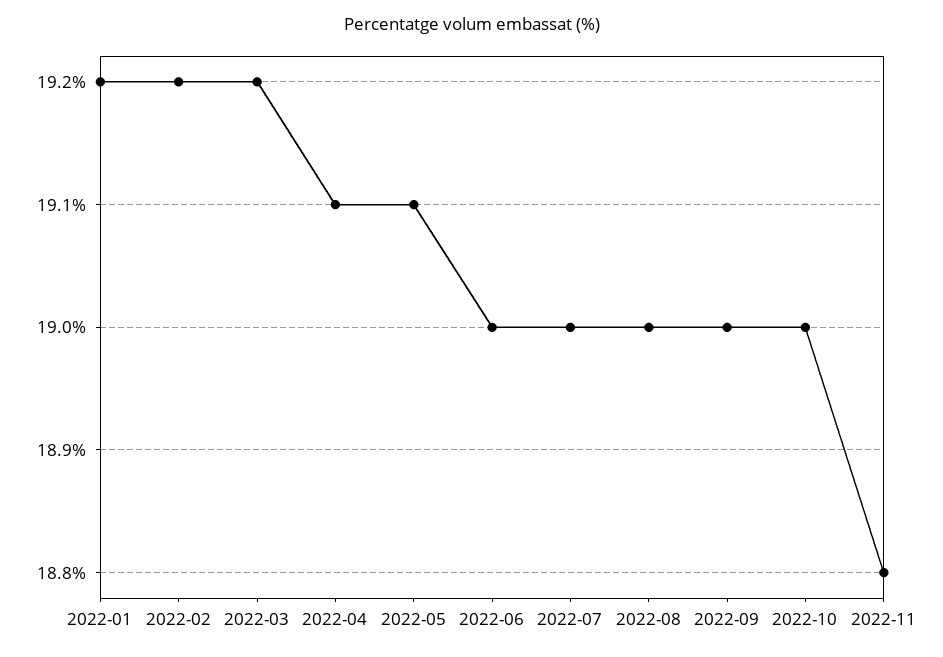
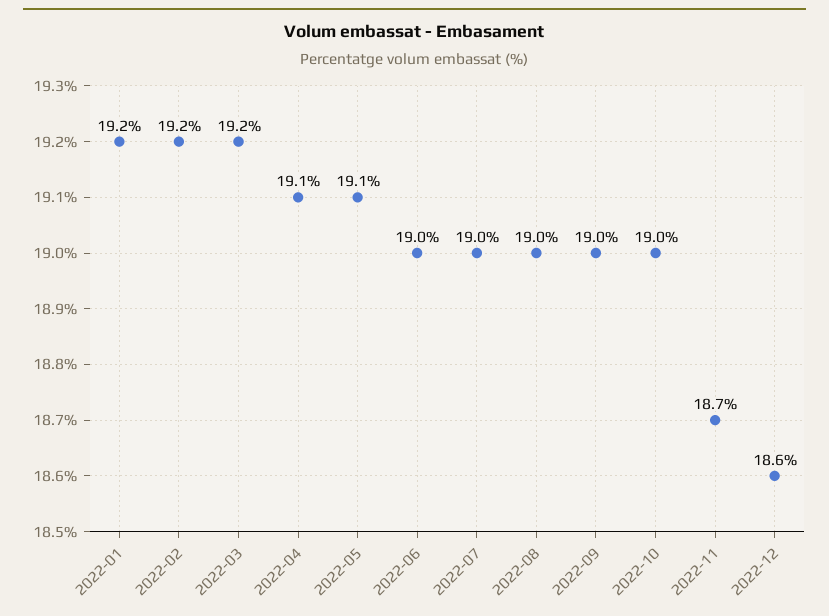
2022-11: 18.8 -> 18.7
2022-12: none -> 18.6

